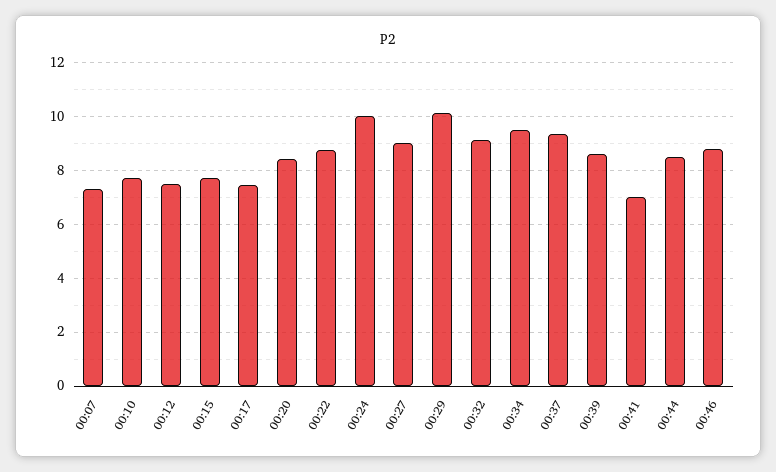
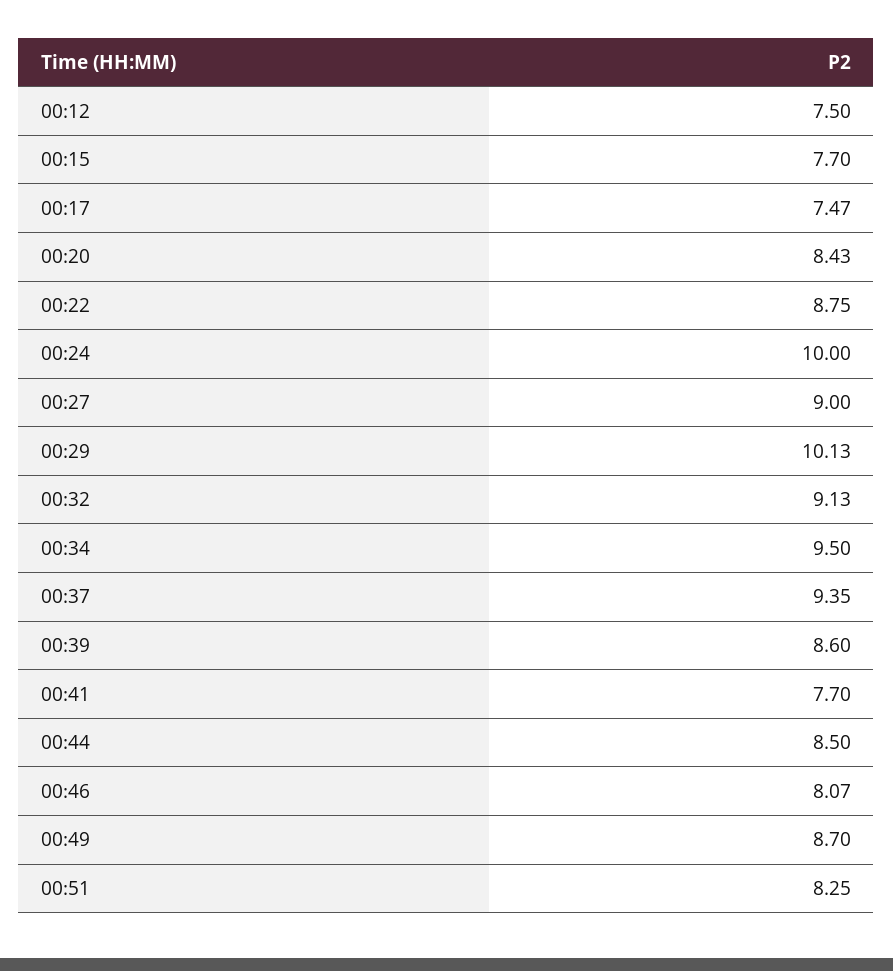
00:07: 7.25 -> none
00:10: 7.75 -> none
00:41: 7 -> 7.7
00:46: 8.75 -> 8.07
00:49: none -> 8.7
00:51: none -> 8.25

